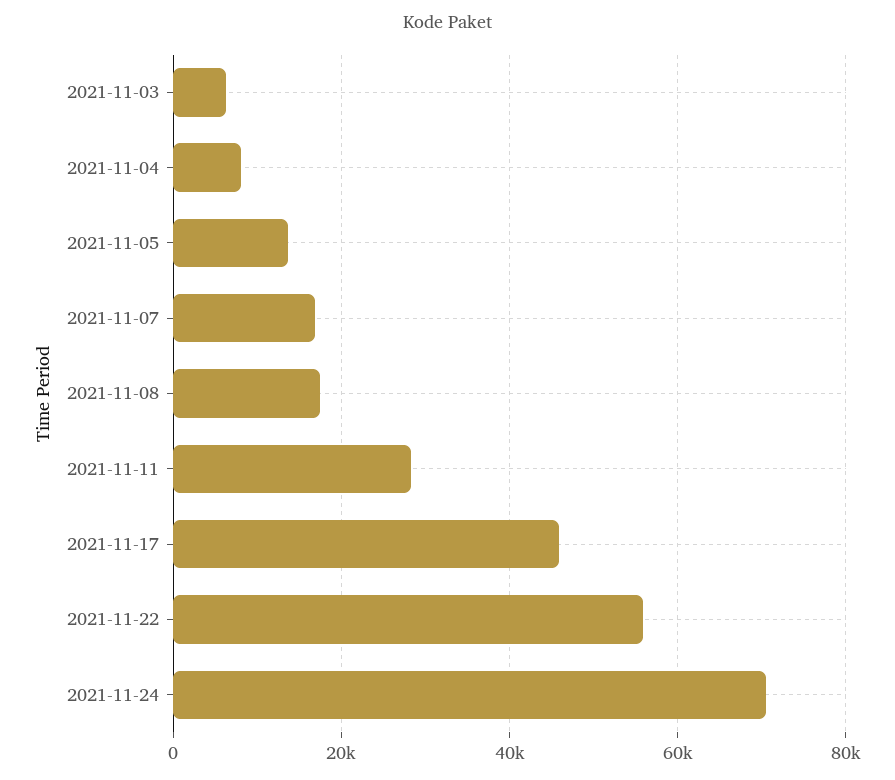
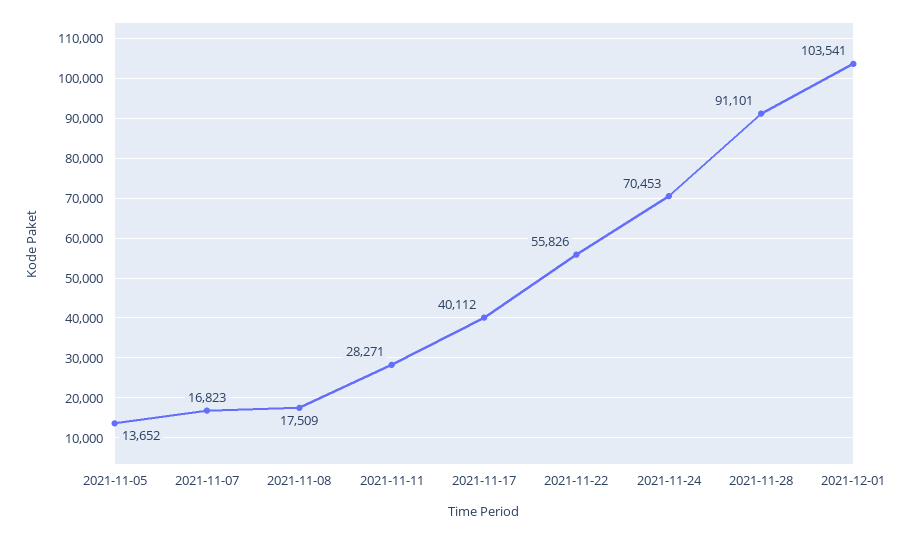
2021-11-03: 6000 -> none
2021-11-04: 8000 -> none
2021-11-17: 46000 -> 40112
2021-11-28: none -> 91101
2021-12-01: none -> 103541

